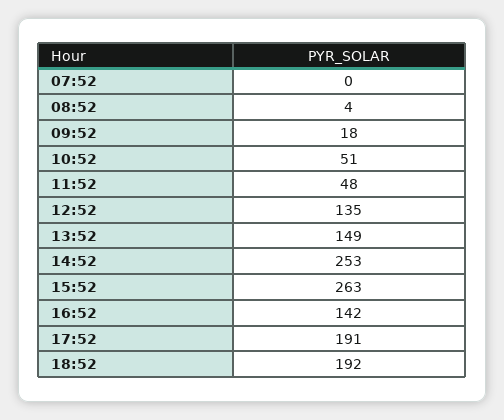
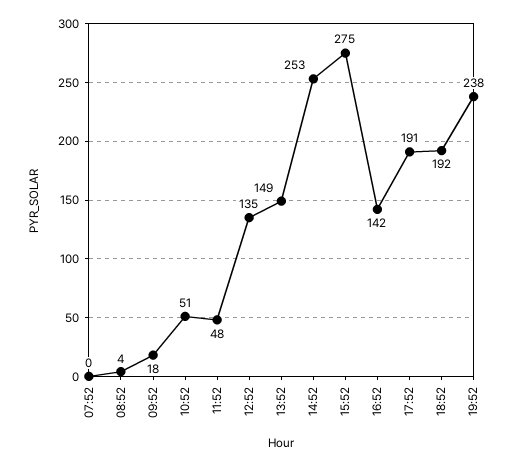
15:52: 263 -> 275
19:52: none -> 238

